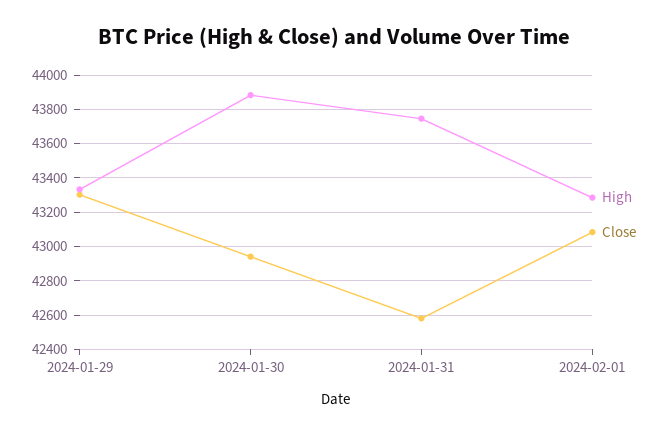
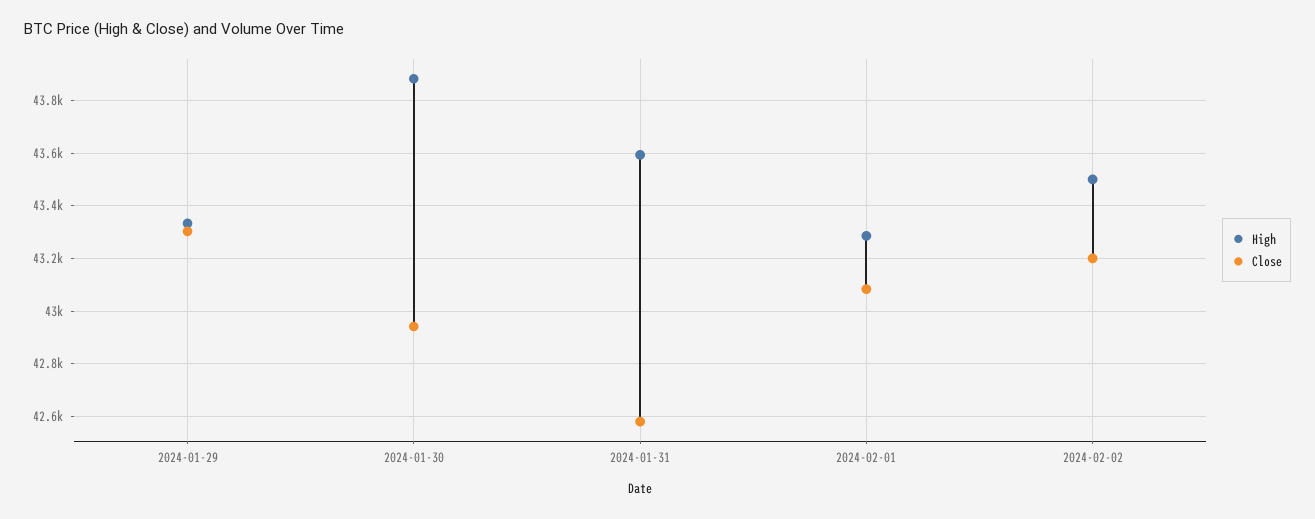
High, 2024-01-31: 43750 -> 43600
High, 2024-02-02: none -> 43500
Close, 2024-02-02: none -> 43200

